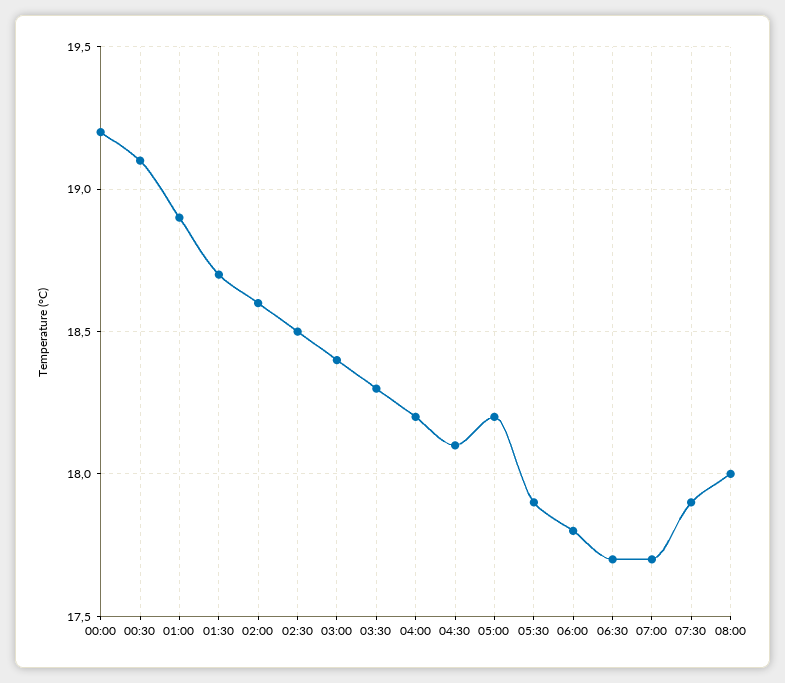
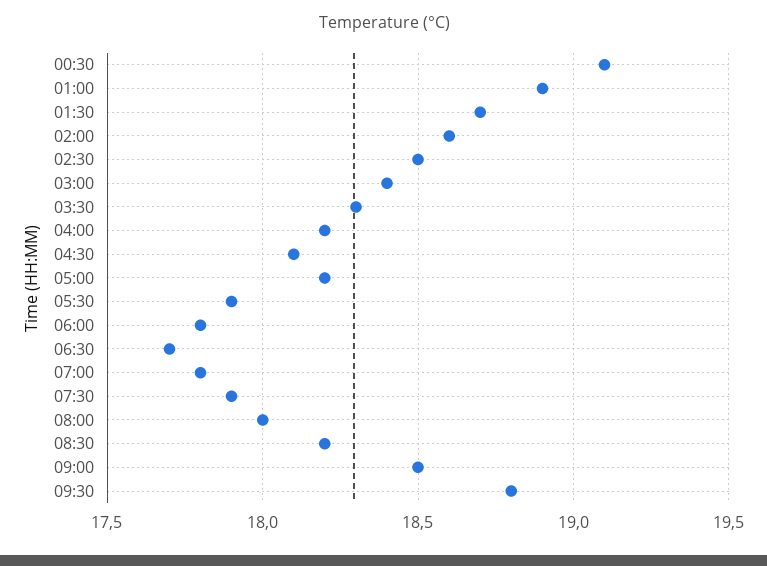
00:00: 19.2 -> none
07:00: 17.7 -> 17.8
08:30: none -> 18.2
09:00: none -> 18.5
09:30: none -> 18.8

